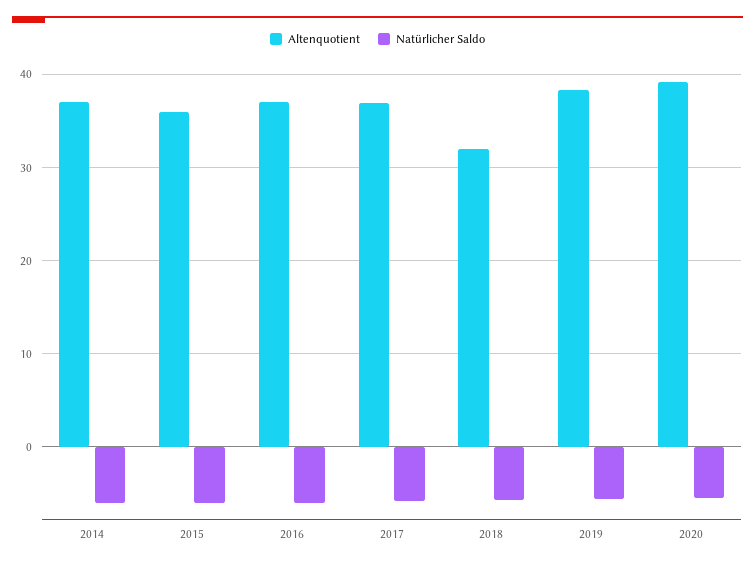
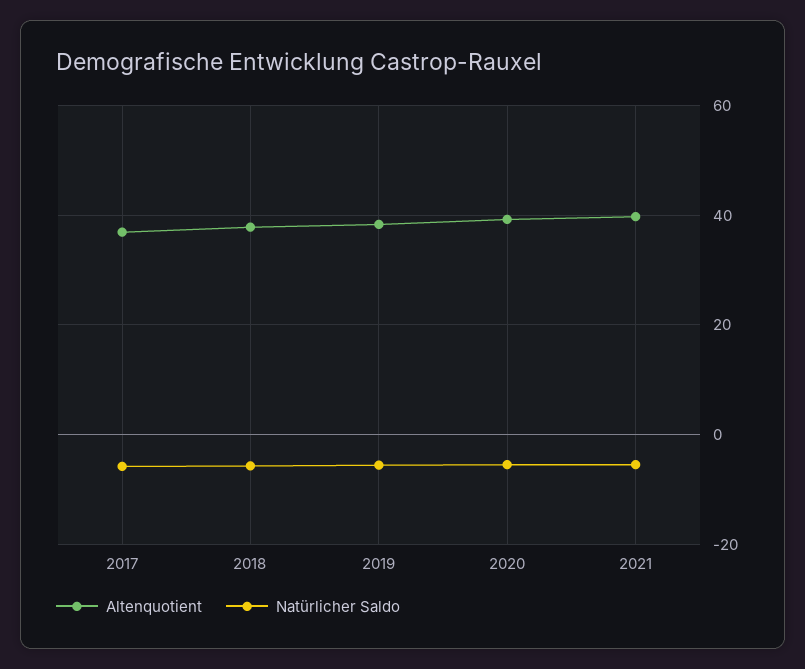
Altenquotient, 2014: 37 -> none
Natürlicher Saldo, 2014: -6 -> none
Altenquotient, 2015: 36 -> none
Natürlicher Saldo, 2015: -6 -> none
Altenquotient, 2016: 37 -> none
Natürlicher Saldo, 2016: -6 -> none
Altenquotient, 2018: 32 -> 38
Altenquotient, 2021: none -> 40
Natürlicher Saldo, 2021: none -> -6

